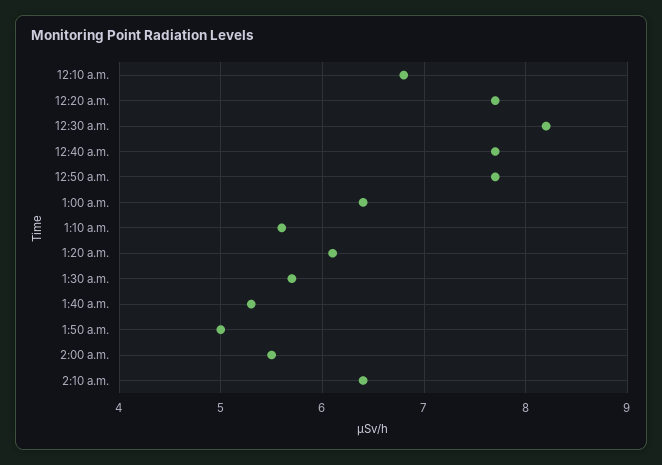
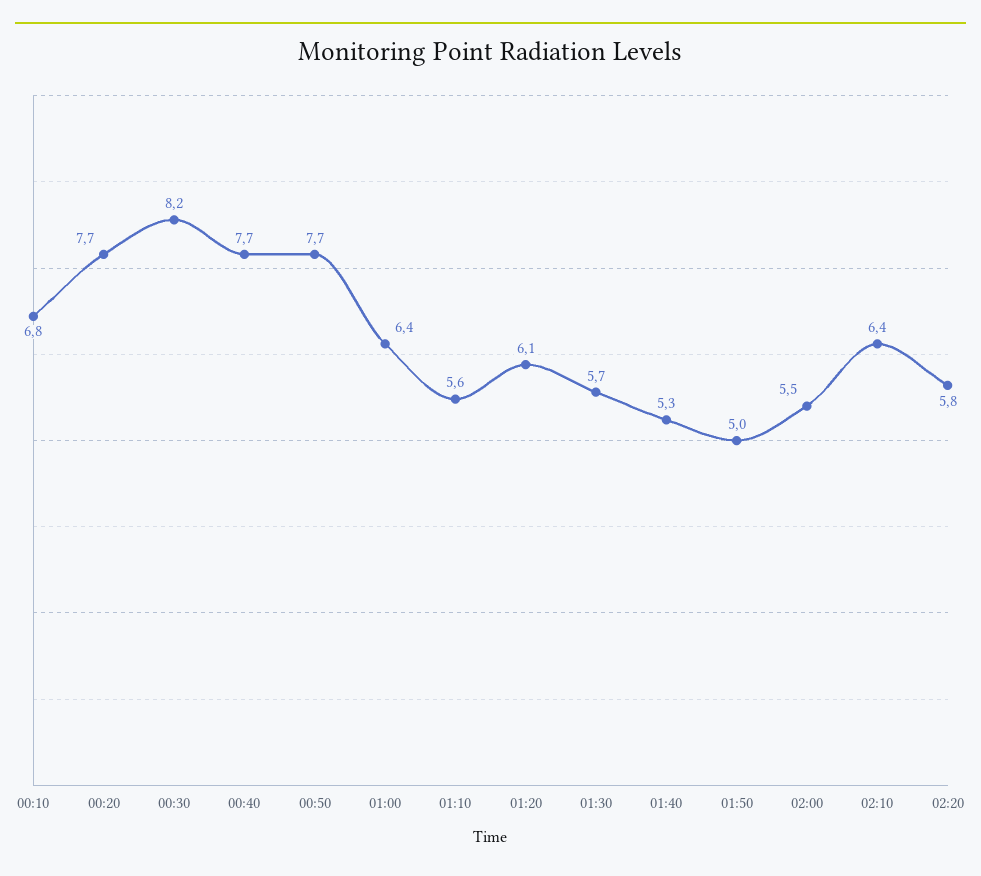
02:20: none -> 5.8

